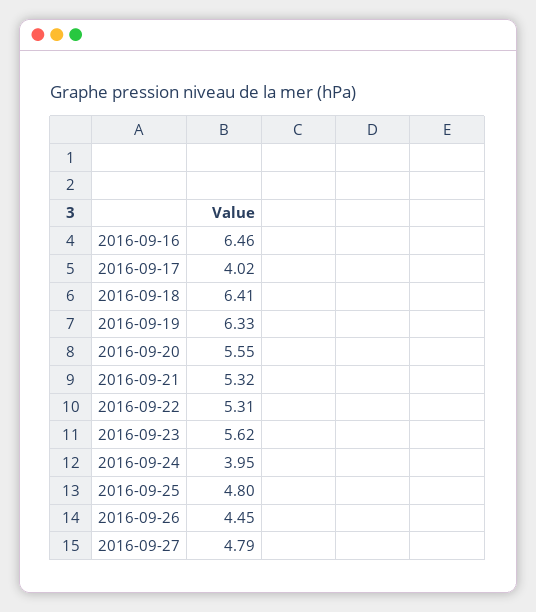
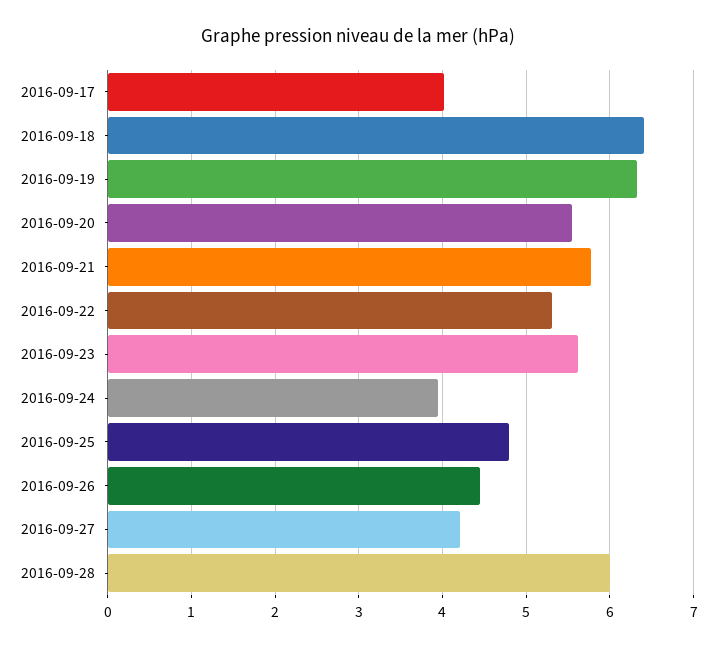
2016-09-16: 6.46 -> none
2016-09-21: 5.32 -> 5.8
2016-09-27: 4.79 -> 4.2
2016-09-28: none -> 6

